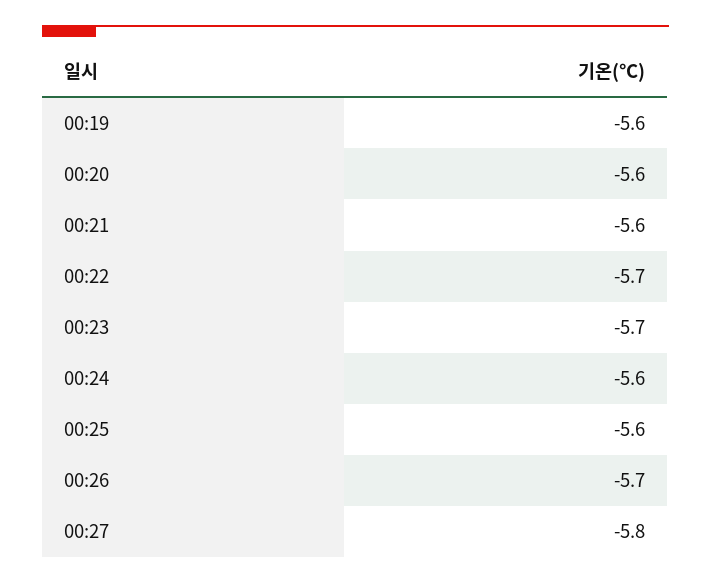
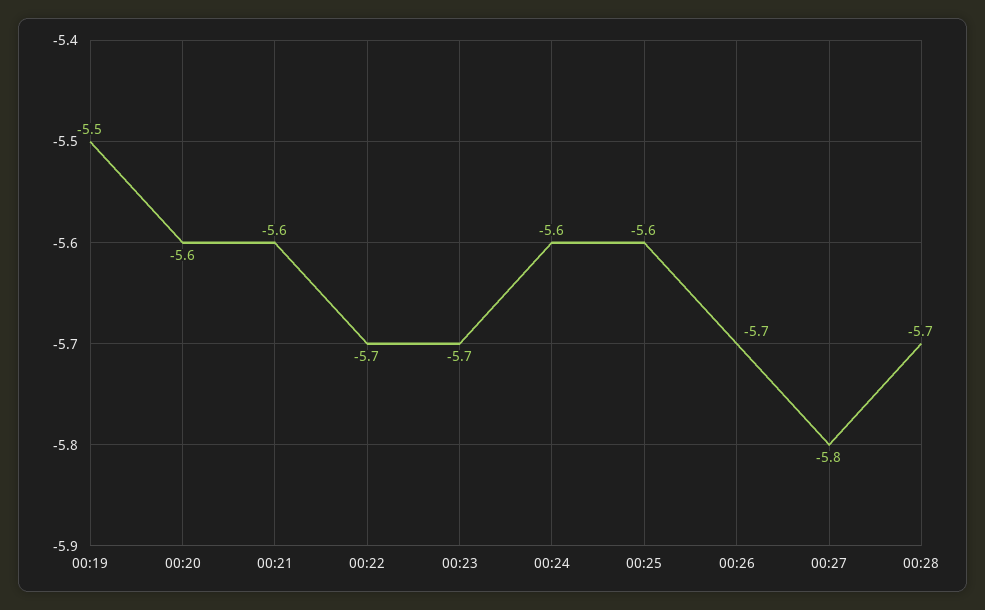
00:19: -5.6 -> -5.5
00:28: none -> -5.7

